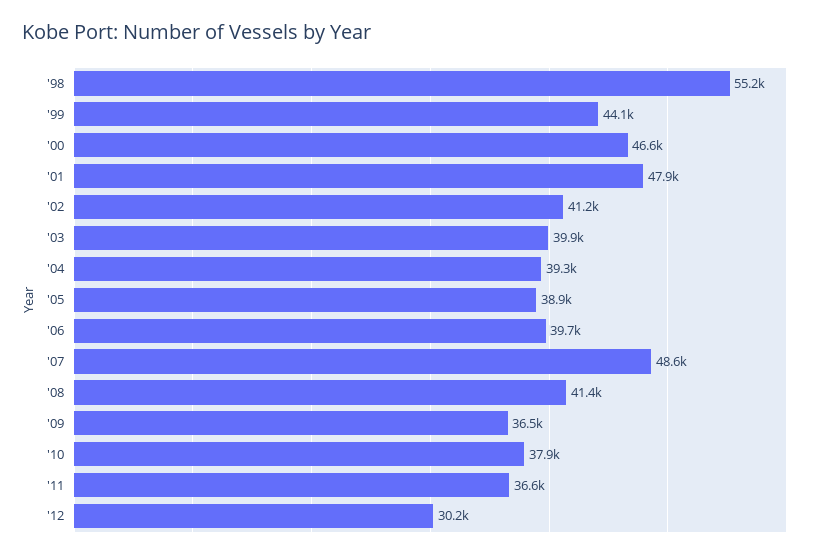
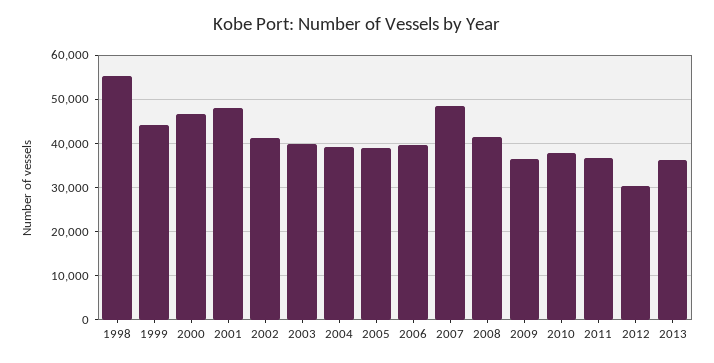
2013: none -> 36000

